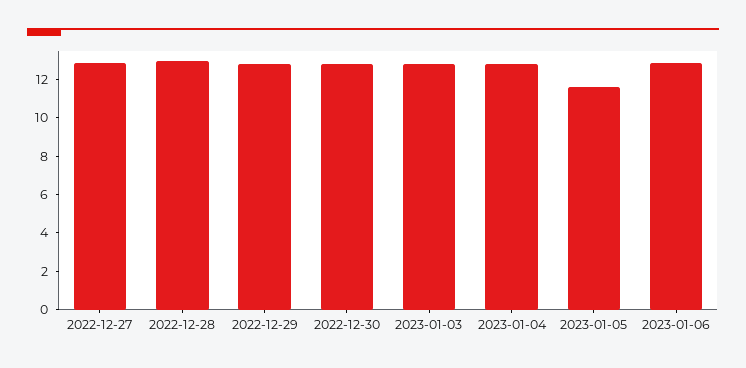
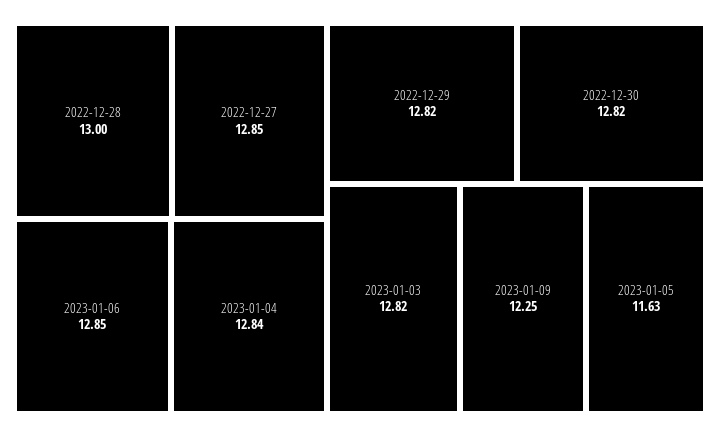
2023-01-09: none -> 12.25

